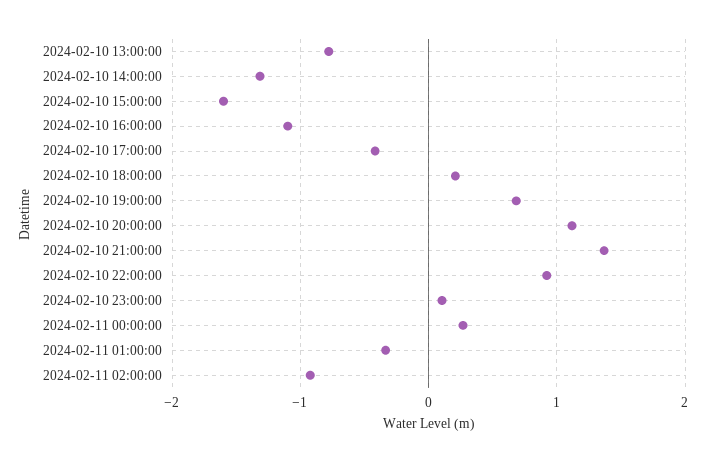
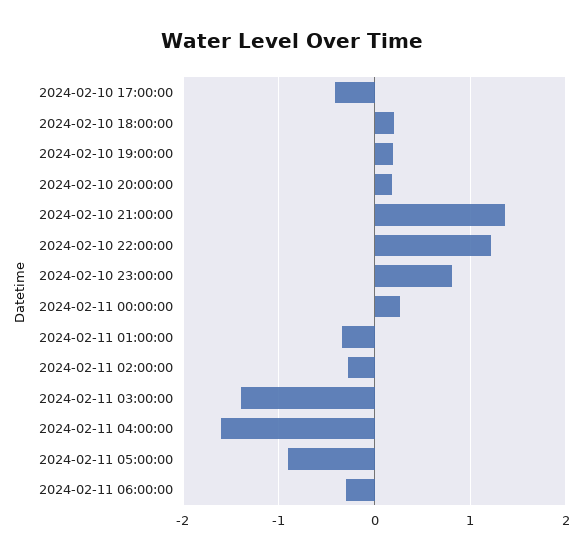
2024-02-10 13:00:00: -0.8 -> none
2024-02-10 14:00:00: -1.3 -> none
2024-02-10 15:00:00: -1.6 -> none
2024-02-10 16:00:00: -1.1 -> none
2024-02-10 19:00:00: 0.7 -> 0.2
2024-02-10 20:00:00: 1.1 -> 0.2
2024-02-10 22:00:00: 0.9 -> 1.2
2024-02-10 23:00:00: 0.1 -> 0.8
2024-02-11 02:00:00: -0.9 -> -0.3
2024-02-11 03:00:00: none -> -1.4
2024-02-11 04:00:00: none -> -1.6
2024-02-11 05:00:00: none -> -0.9
2024-02-11 06:00:00: none -> -0.3

